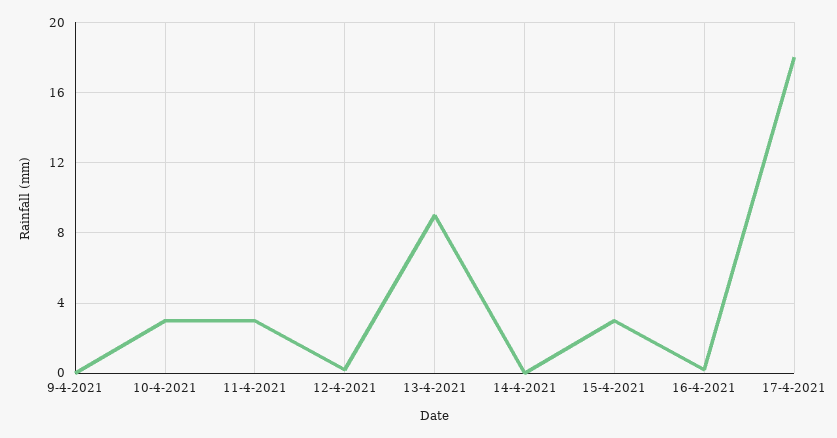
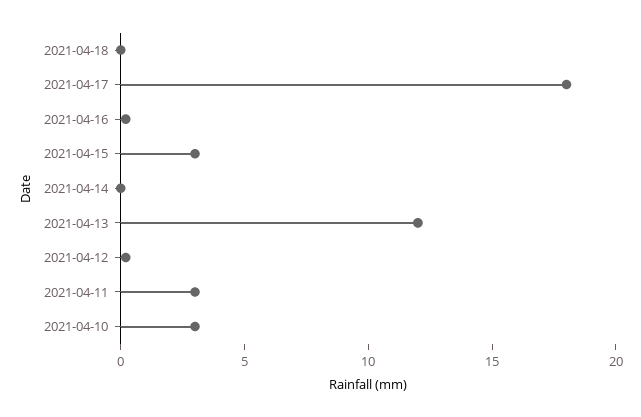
9-4-2021: 0 -> none
13-4-2021: 9 -> 12
2021-04-18: none -> 0

